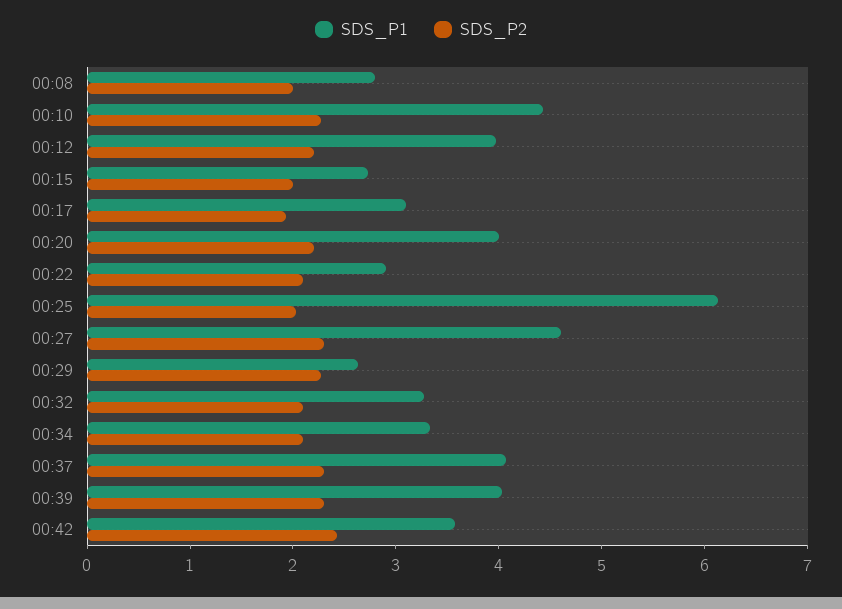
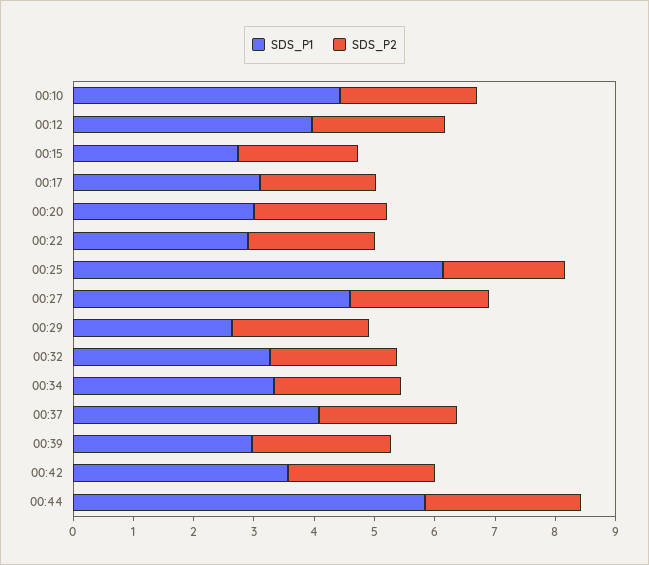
SDS_P1, 00:08: 2.8 -> none
SDS_P2, 00:08: 2 -> none
SDS_P1, 00:20: 4 -> 3
SDS_P1, 00:39: 4 -> 3
SDS_P1, 00:44: none -> 5.8
SDS_P2, 00:44: none -> 2.6

